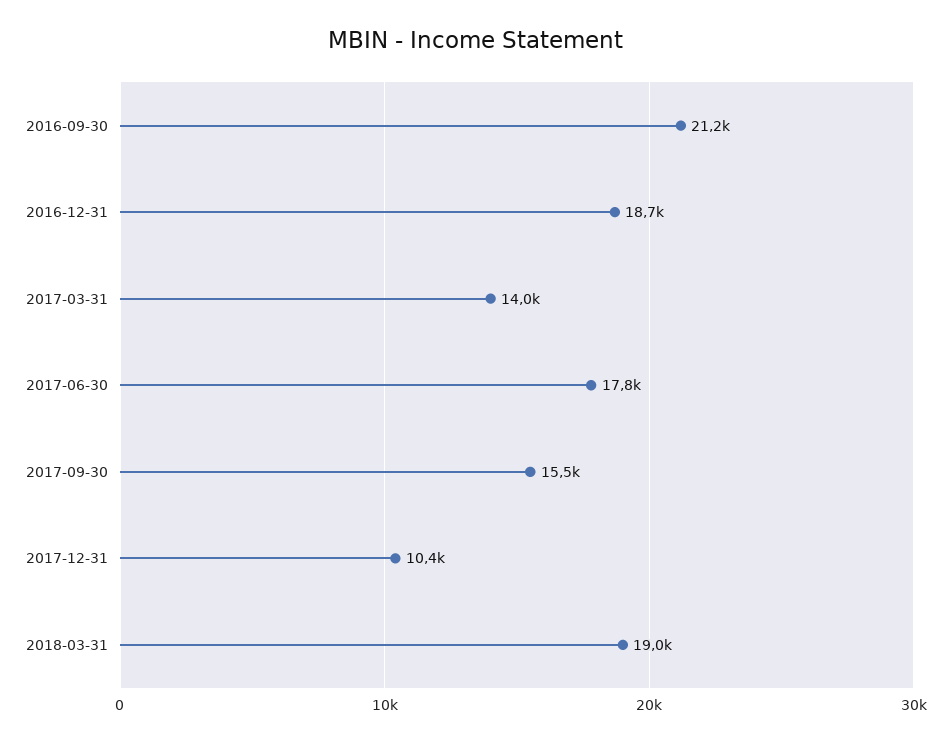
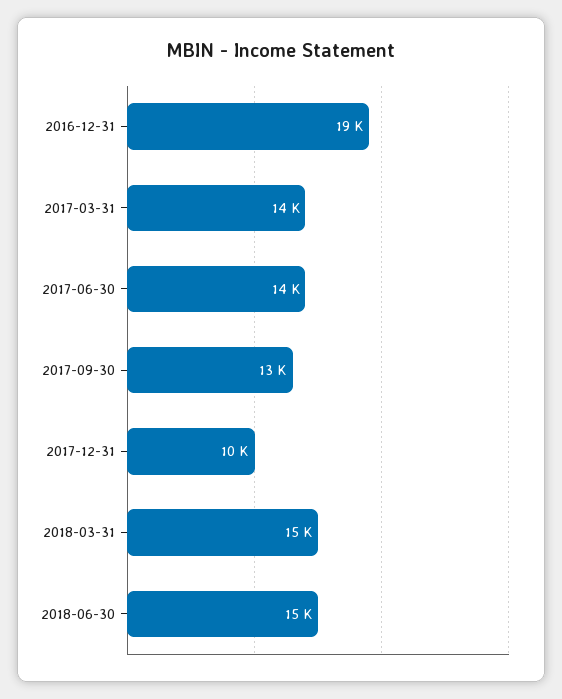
2016-09-30: 21200 -> none
2017-06-30: 17800 -> 14000
2017-09-30: 15500 -> 13000
2018-03-31: 19000 -> 15000
2018-06-30: none -> 15000

